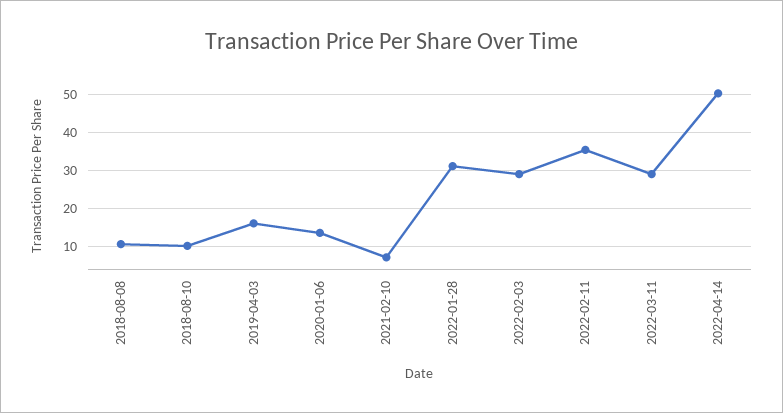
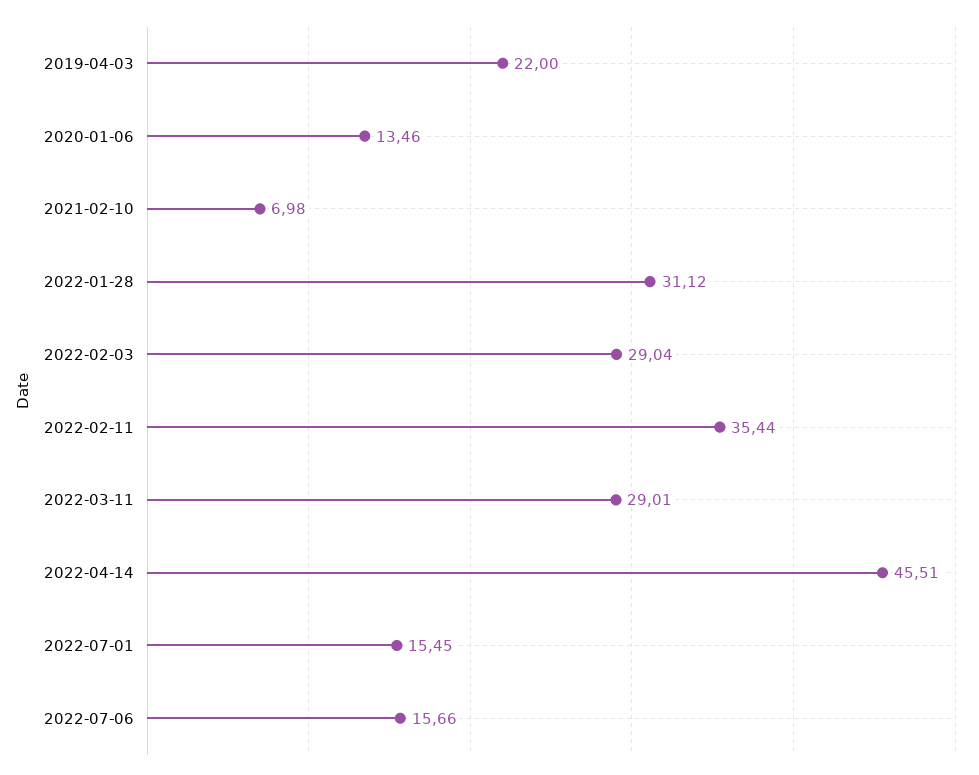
2018-08-08: 10 -> none
2018-08-10: 10 -> none
2019-04-03: 16 -> 22
2022-04-14: 50 -> 45.51
2022-07-01: none -> 15.45
2022-07-06: none -> 15.66

